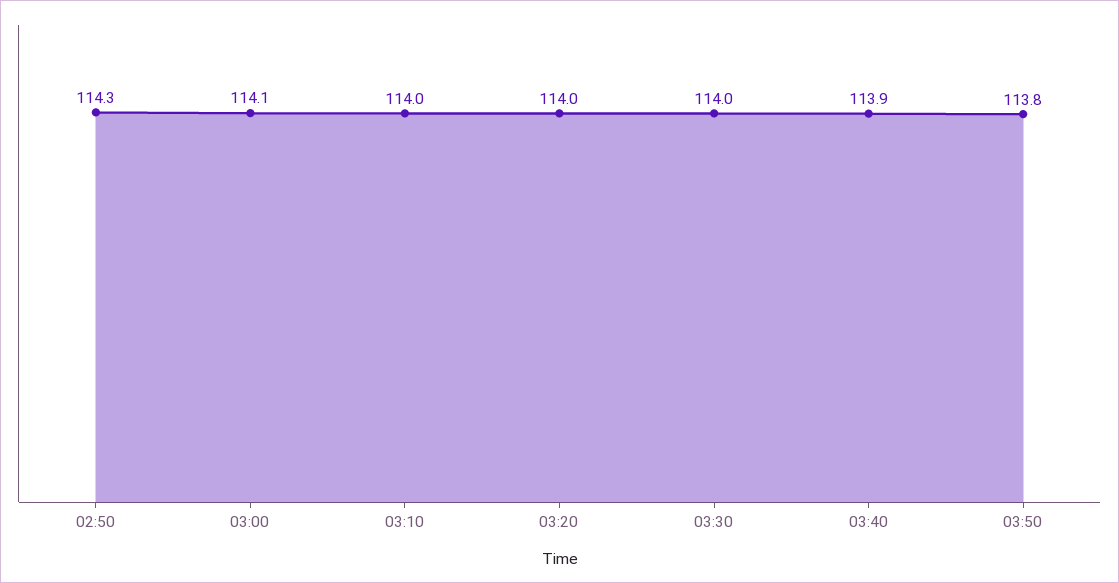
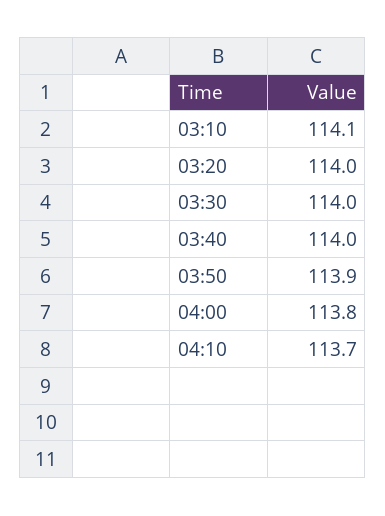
02:50: 114.3 -> none
03:00: 114.1 -> none
03:10: 114 -> 114.1
03:40: 113.9 -> 114
03:50: 113.8 -> 113.9
04:00: none -> 113.8
04:10: none -> 113.7

